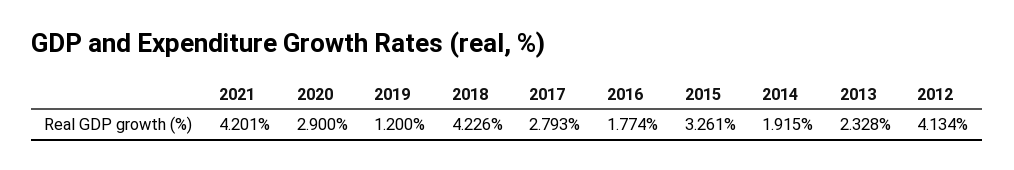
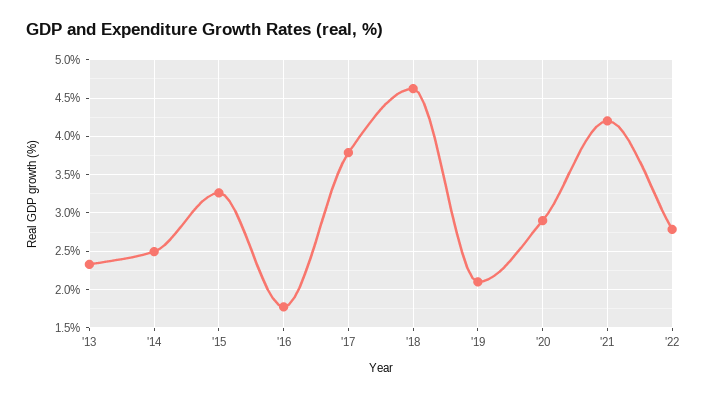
2019: 1.2 -> 2.1
2018: 4.226 -> 4.6
2017: 2.793 -> 3.8
2014: 1.915 -> 2.5
2012: 4.134 -> none
'22: none -> 2.8

